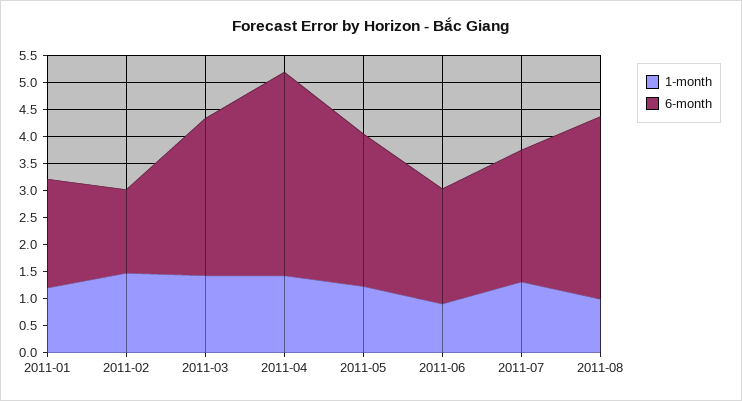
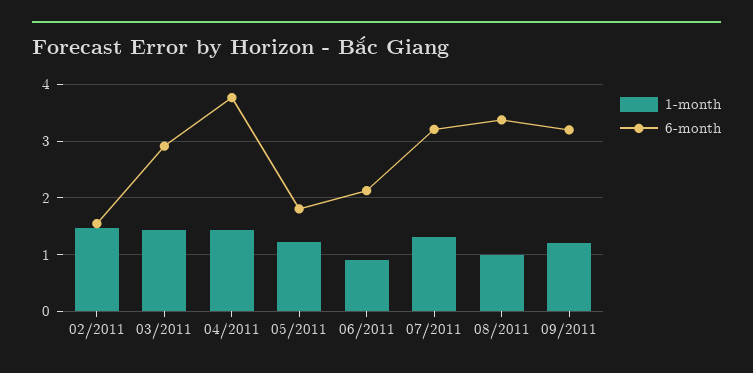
1-month, 2011-01: 1.25 -> none
6-month, 2011-01: 2 -> none
6-month, 2011-05: 2.75 -> 1.8
6-month, 2011-07: 2.5 -> 3.2
1-month, 09/2011: none -> 1.2
6-month, 09/2011: none -> 3.2

